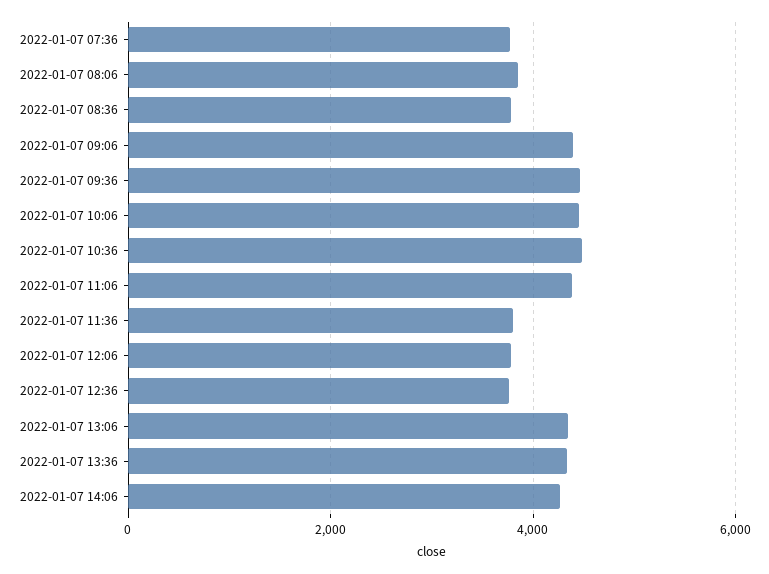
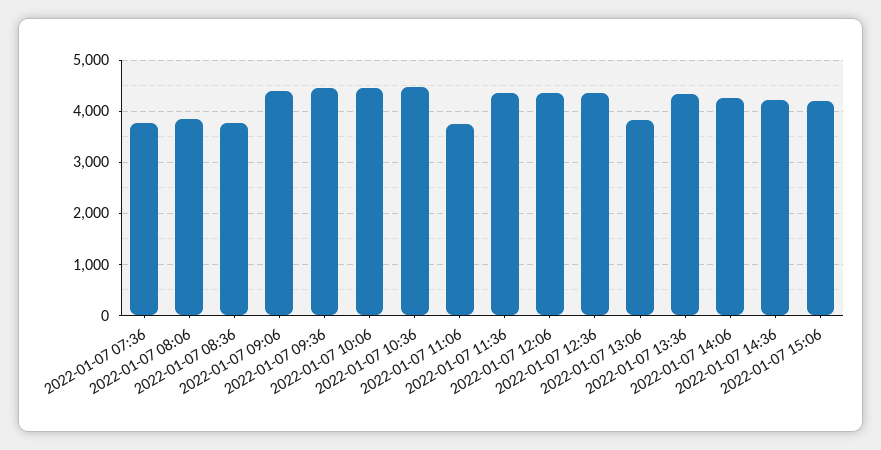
2022-01-07 11:06: 4400 -> 3800
2022-01-07 11:36: 3800 -> 4400
2022-01-07 12:06: 3800 -> 4400
2022-01-07 12:36: 3800 -> 4400
2022-01-07 13:06: 4400 -> 3800
2022-01-07 14:36: none -> 4200
2022-01-07 15:06: none -> 4200

